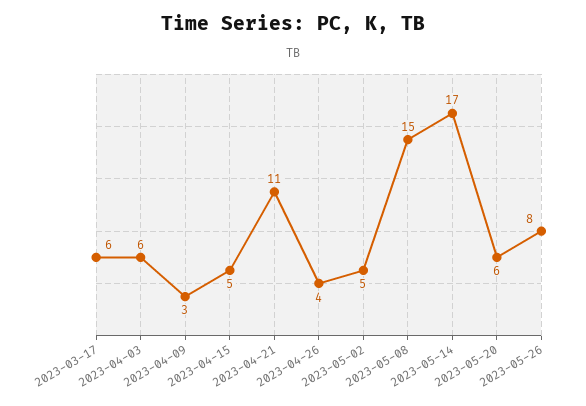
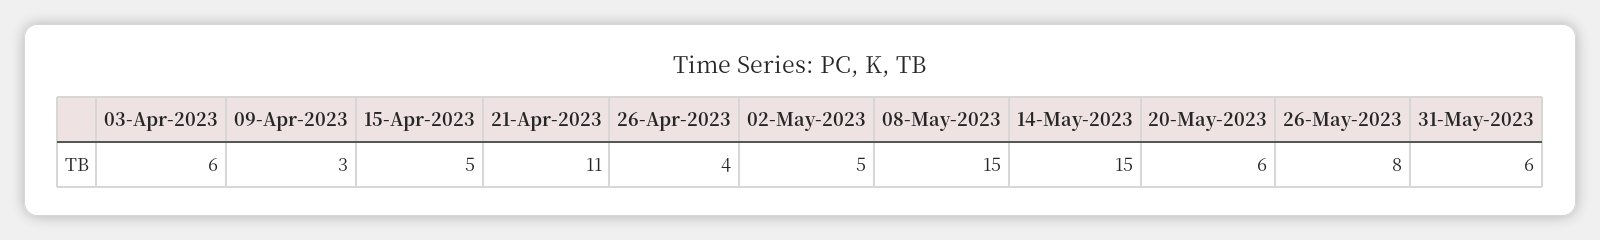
2023-03-17: 6 -> none
2023-05-14: 17 -> 15
31-May-2023: none -> 6

